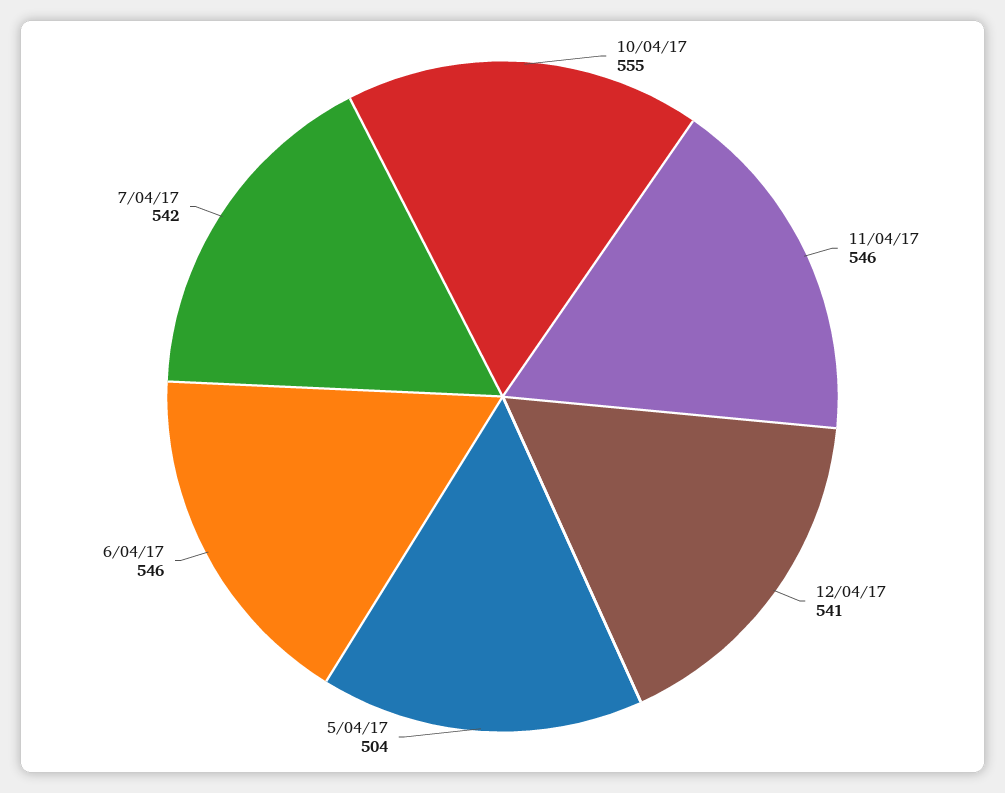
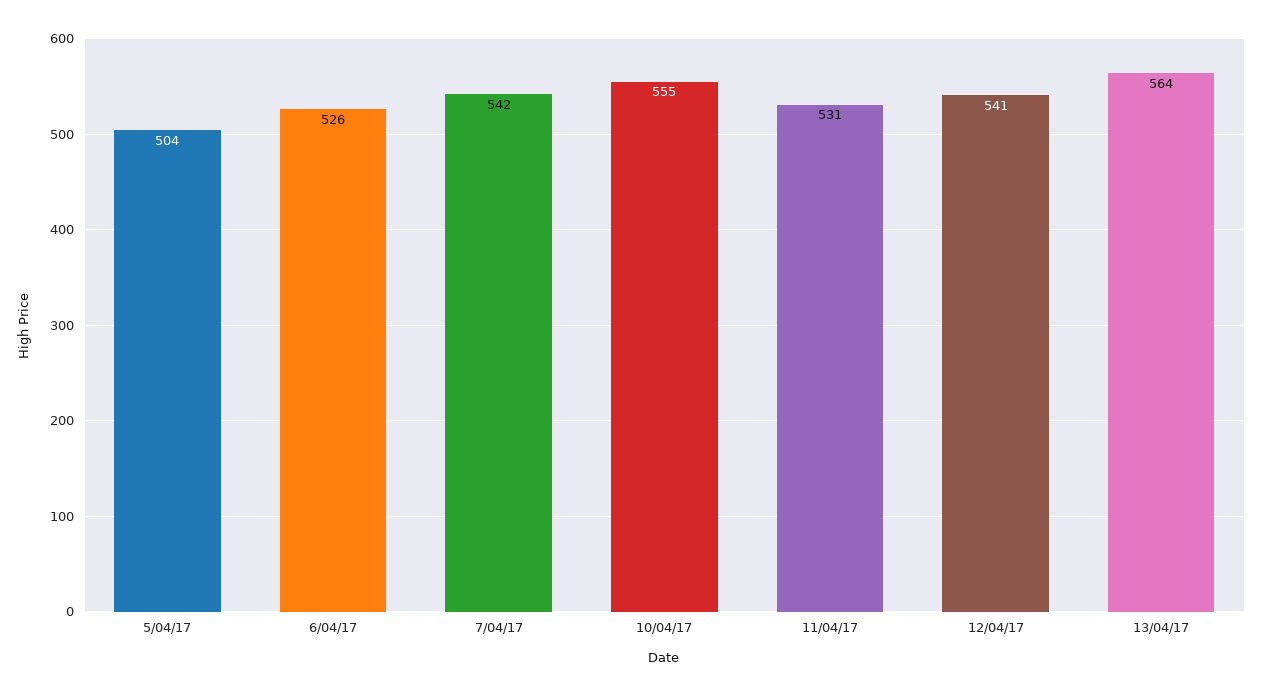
11/04/17: 546 -> 531
6/04/17: 546 -> 526
13/04/17: none -> 564

